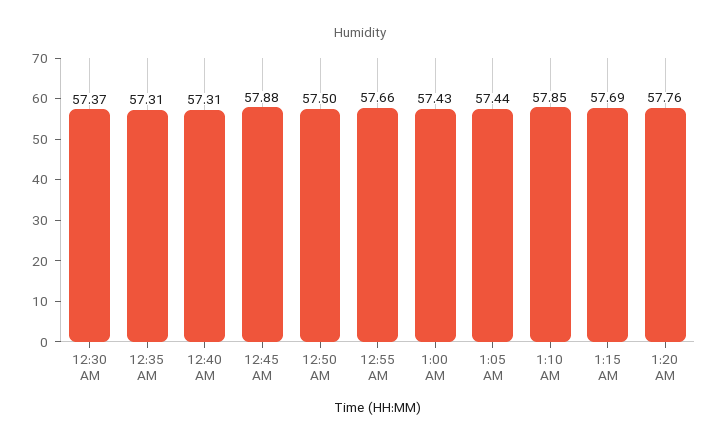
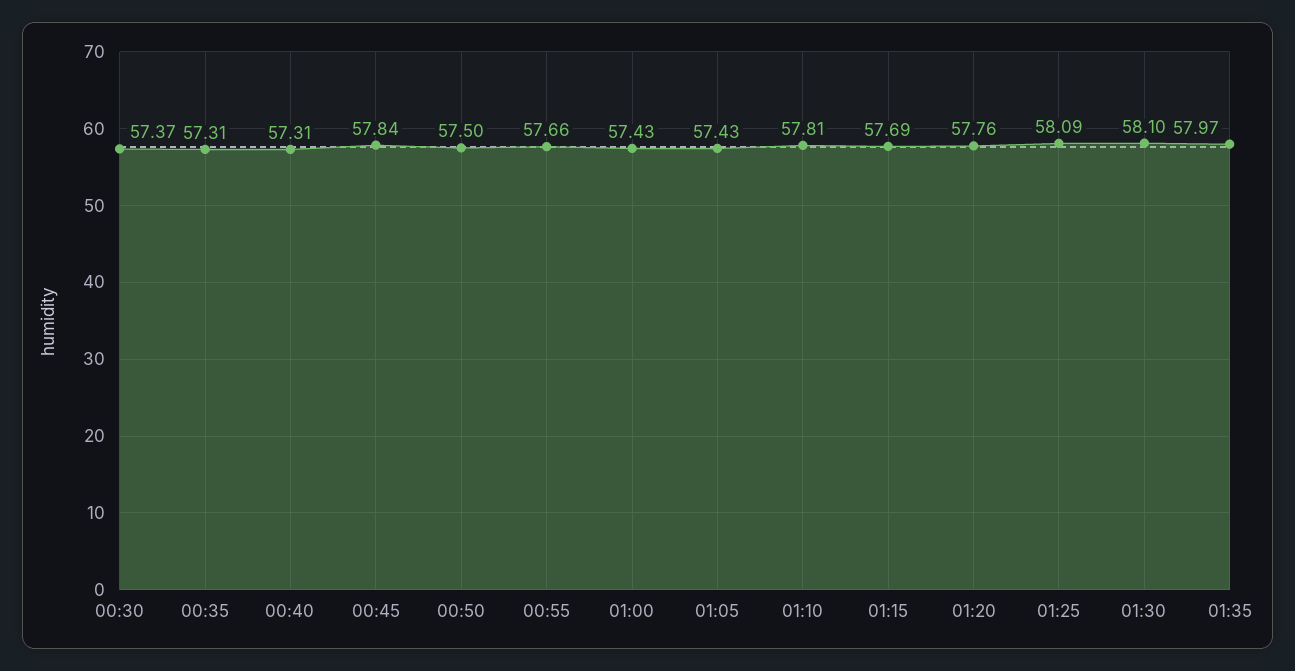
12:45 AM: 57.88 -> 57.84
1:05 AM: 57.44 -> 57.43
1:10 AM: 57.85 -> 57.81
01:25: none -> 58.09
01:30: none -> 58.1
01:35: none -> 57.97

